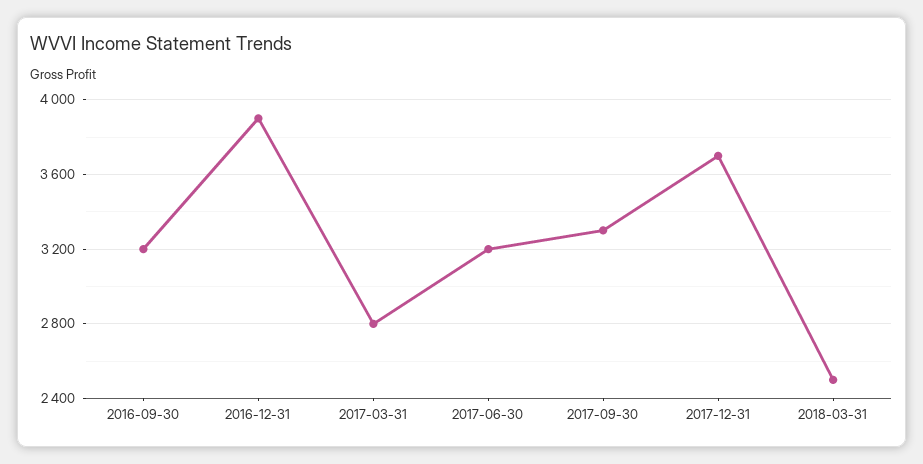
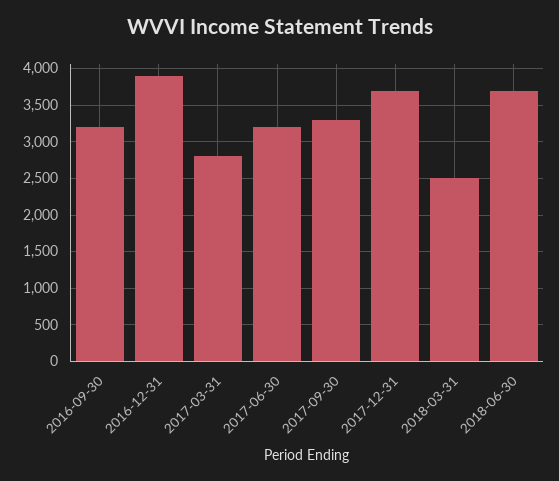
2018-06-30: none -> 3700

